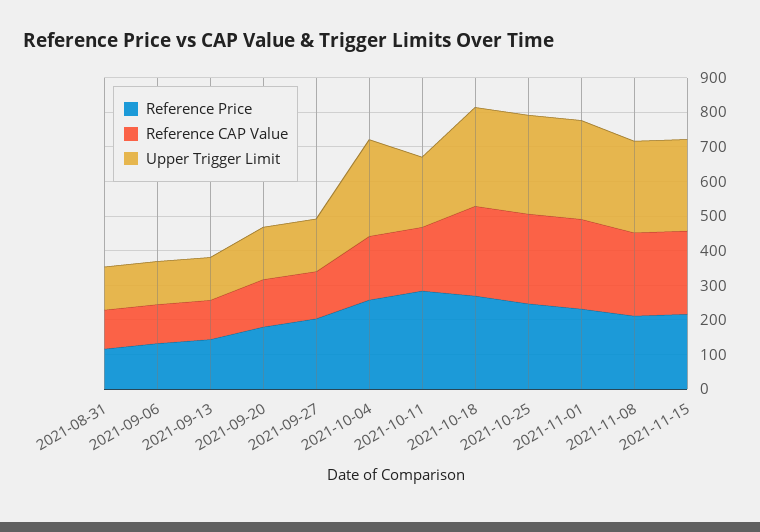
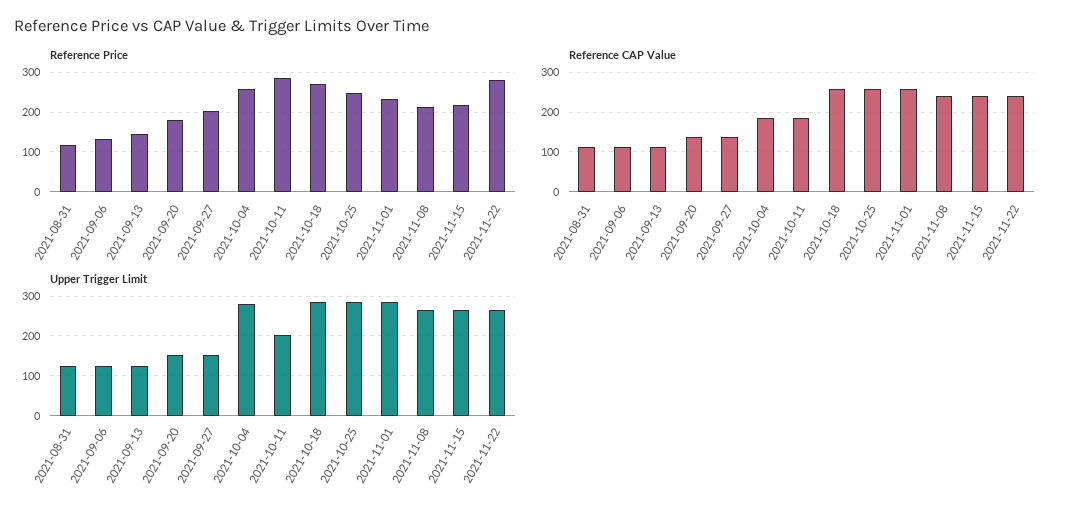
Reference Price, 2021-11-22: none -> 280
Reference CAP Value, 2021-11-22: none -> 240
Upper Trigger Limit, 2021-11-22: none -> 260

